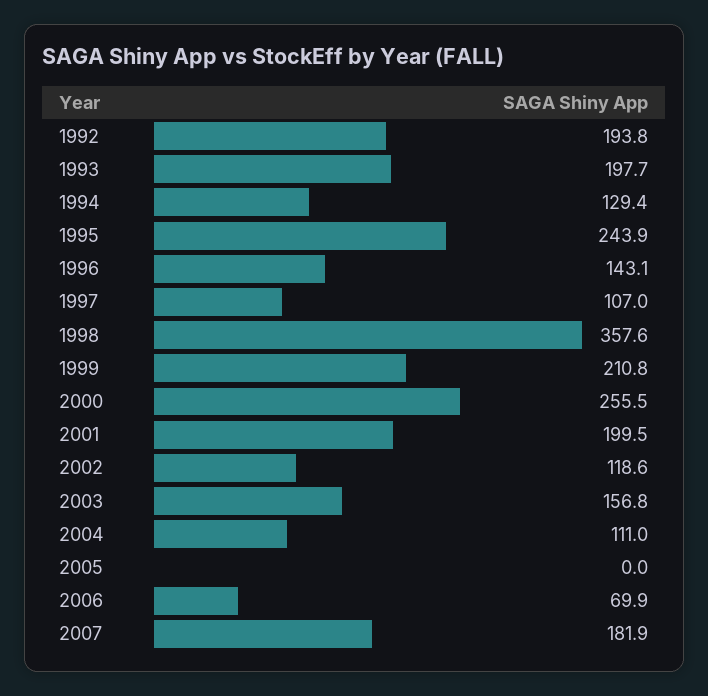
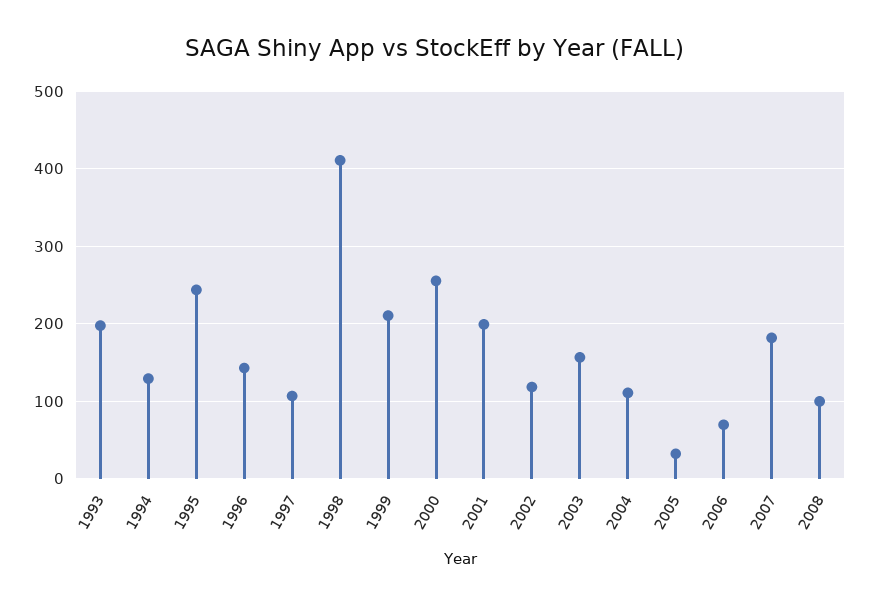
1992: 193.8 -> none
1998: 357.6 -> 410
2005: 0 -> 30
2008: none -> 100

